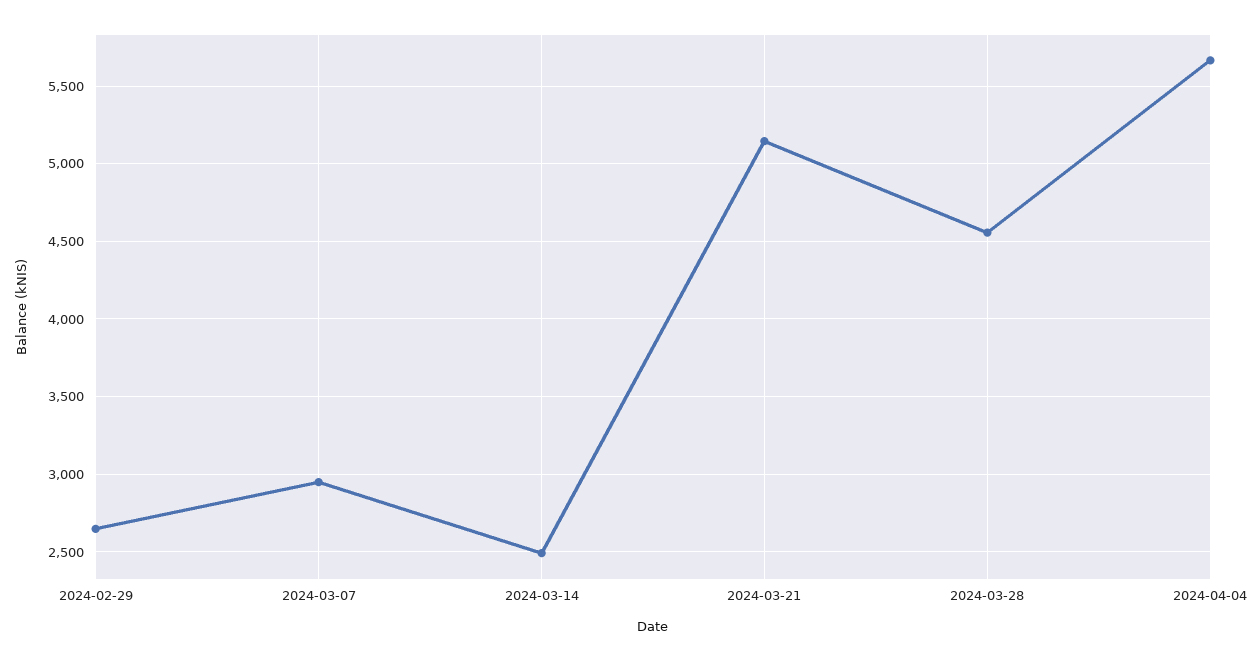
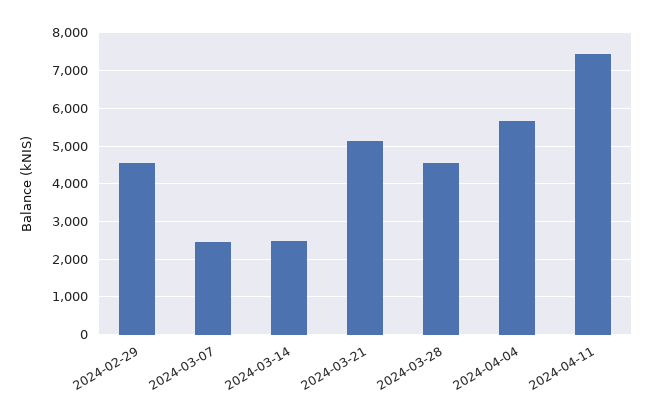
2024-02-29: 2650 -> 4600
2024-03-07: 2950 -> 2400
2024-04-11: none -> 7400

